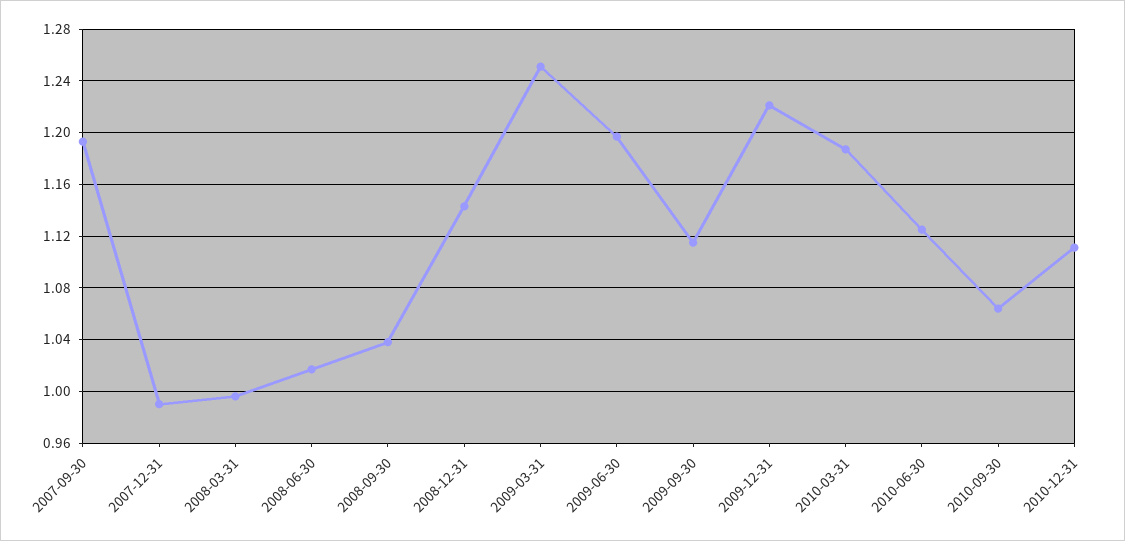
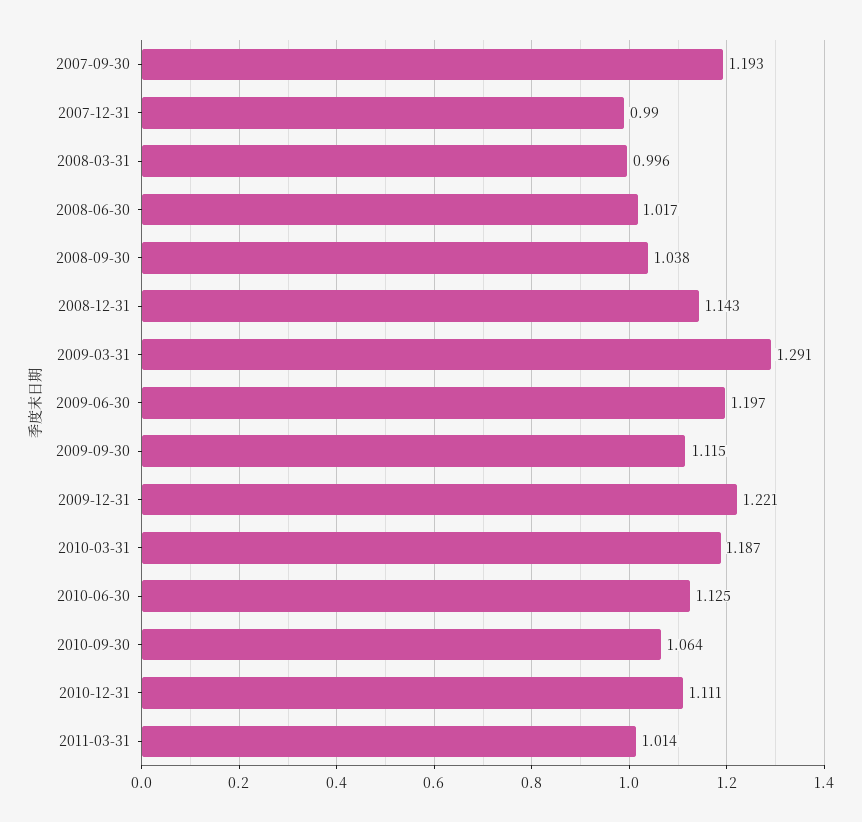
2009-03-31: 1.25 -> 1.291
2011-03-31: none -> 1.014

